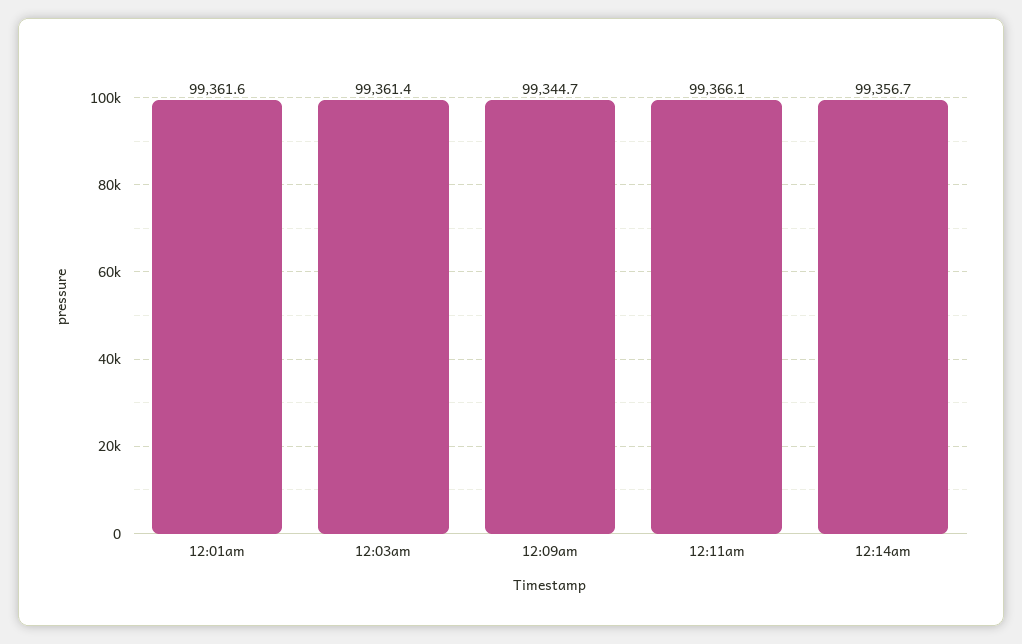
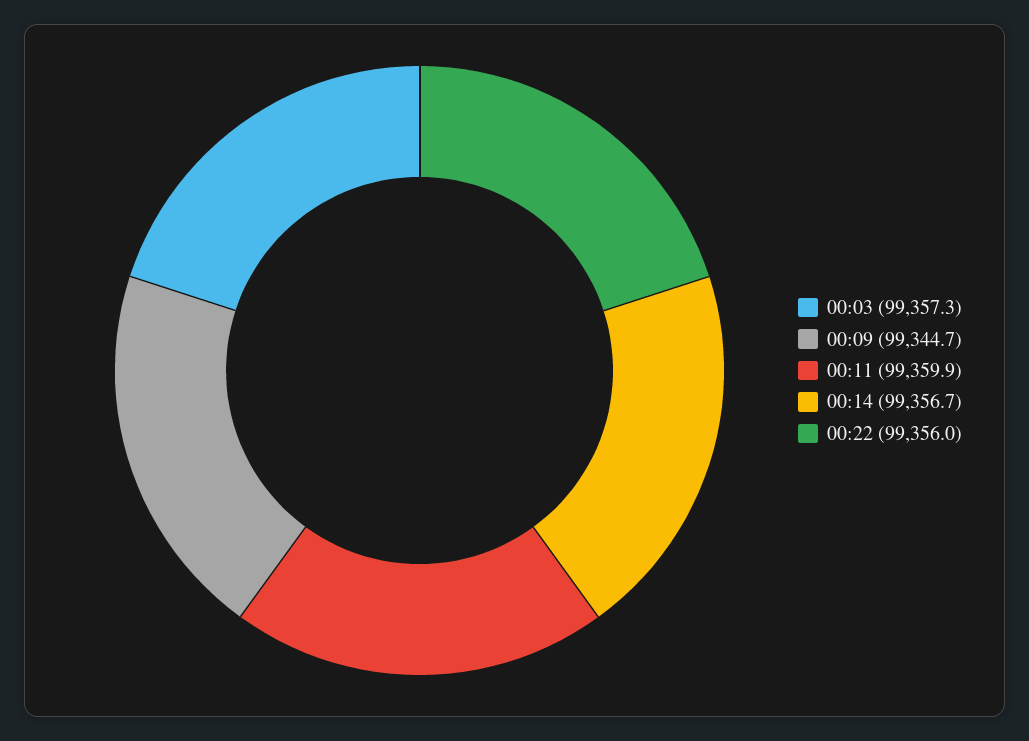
12:01am: 99361.6 -> none
12:03am: 99361.4 -> 99357.3
12:11am: 99366.1 -> 99359.9
00:22: none -> 99356

